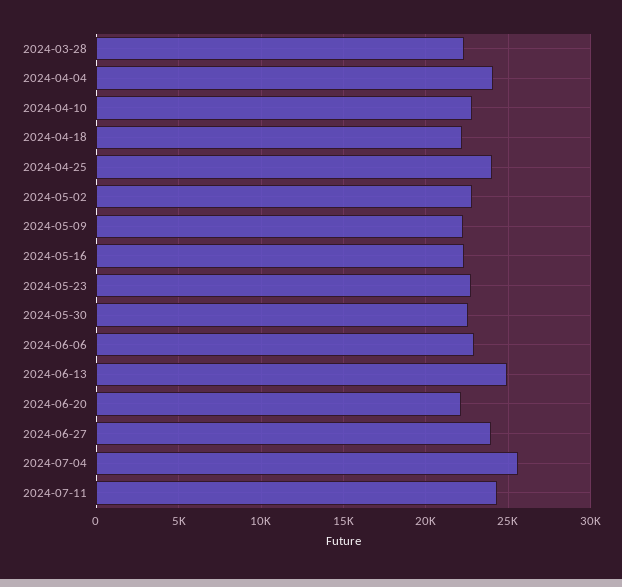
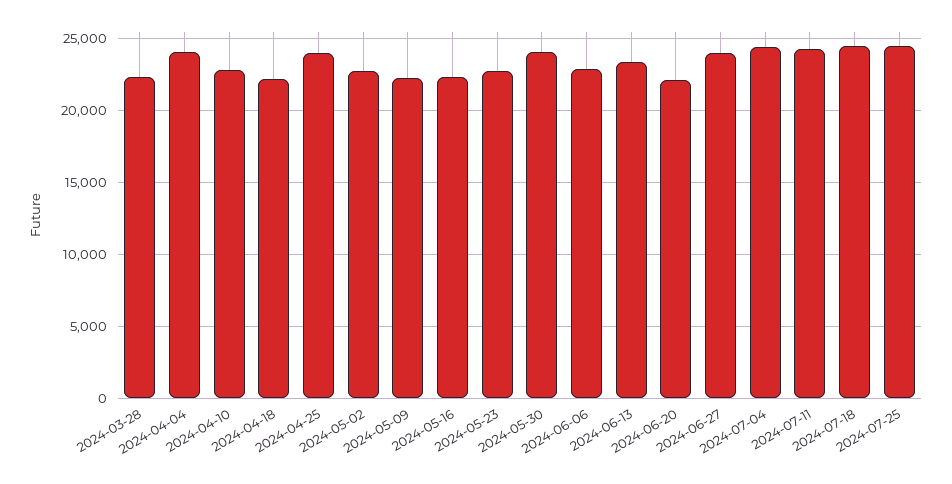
2024-05-30: 22500 -> 24000
2024-06-13: 25000 -> 23500
2024-07-04: 25500 -> 24500
2024-07-18: none -> 24500
2024-07-25: none -> 24500

